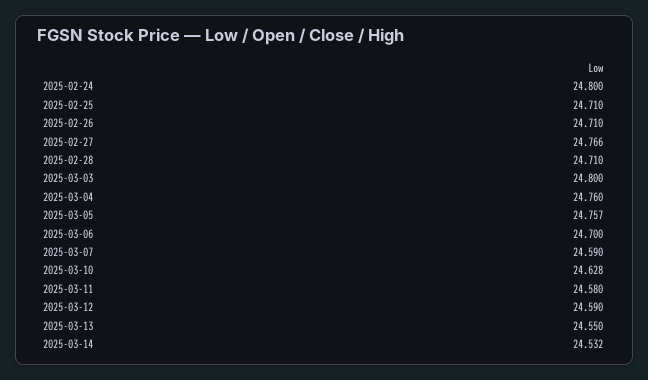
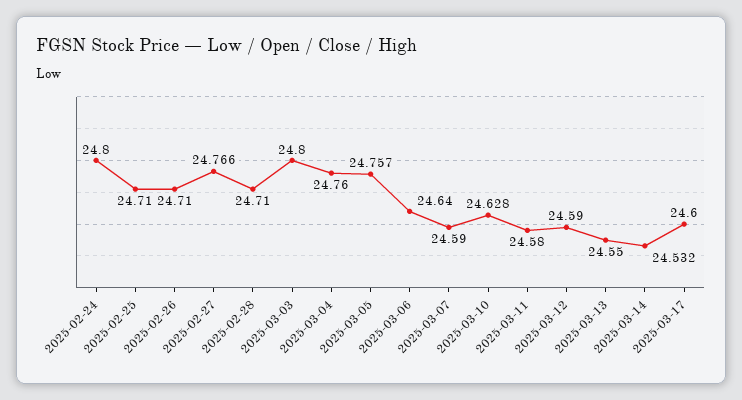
2025-03-06: 24.7 -> 24.64
2025-03-17: none -> 24.6

